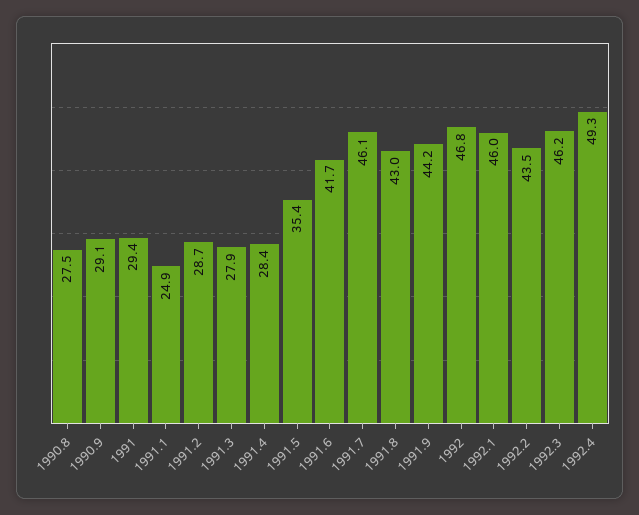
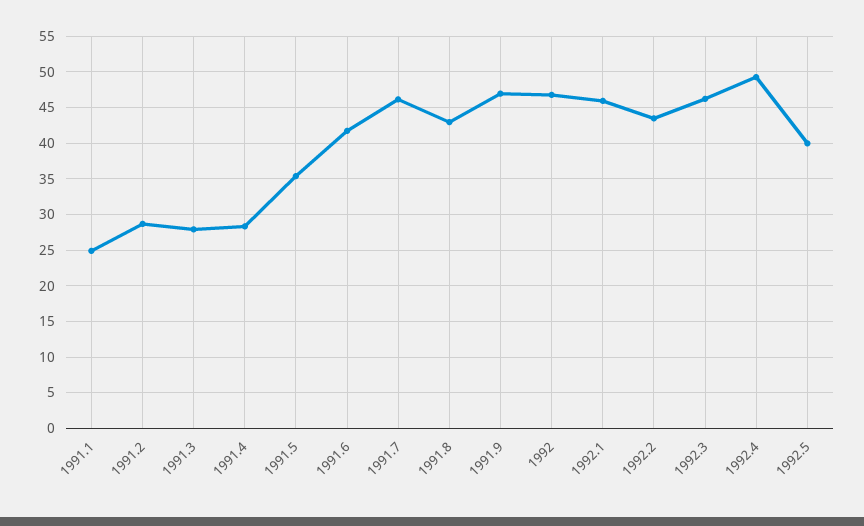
1990.8: 27.5 -> none
1990.9: 29.1 -> none
1991: 29.4 -> none
1991.9: 44.2 -> 47
1992.5: none -> 40

